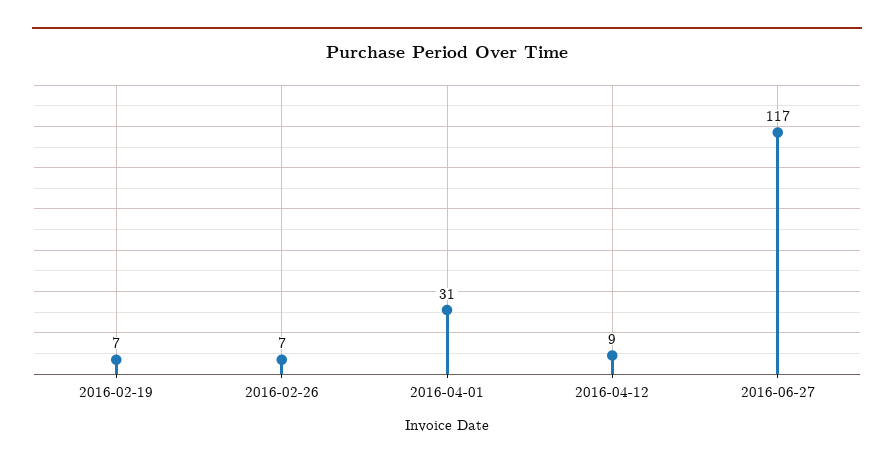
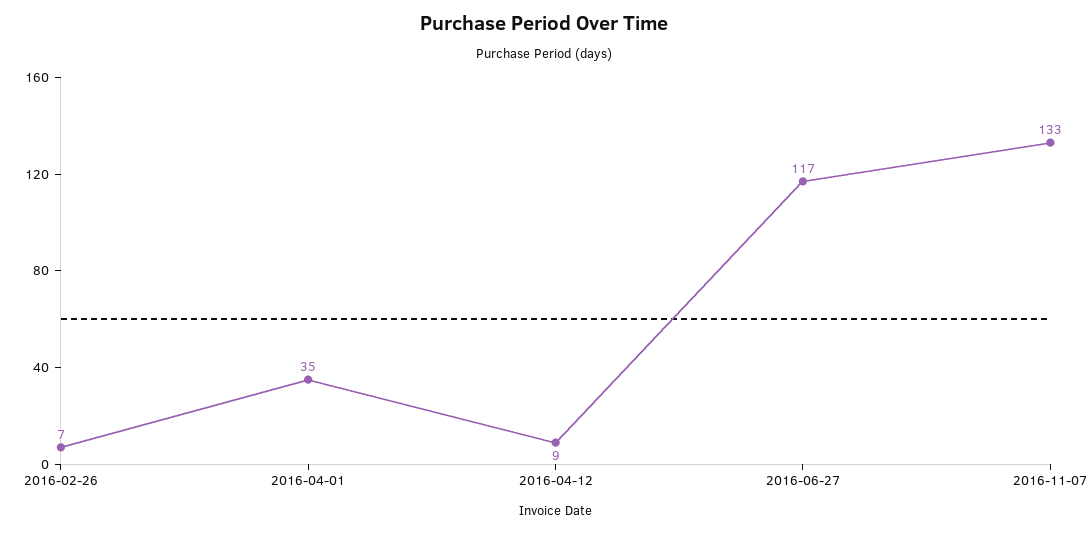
2016-02-19: 7 -> none
2016-04-01: 31 -> 35
2016-11-07: none -> 133

